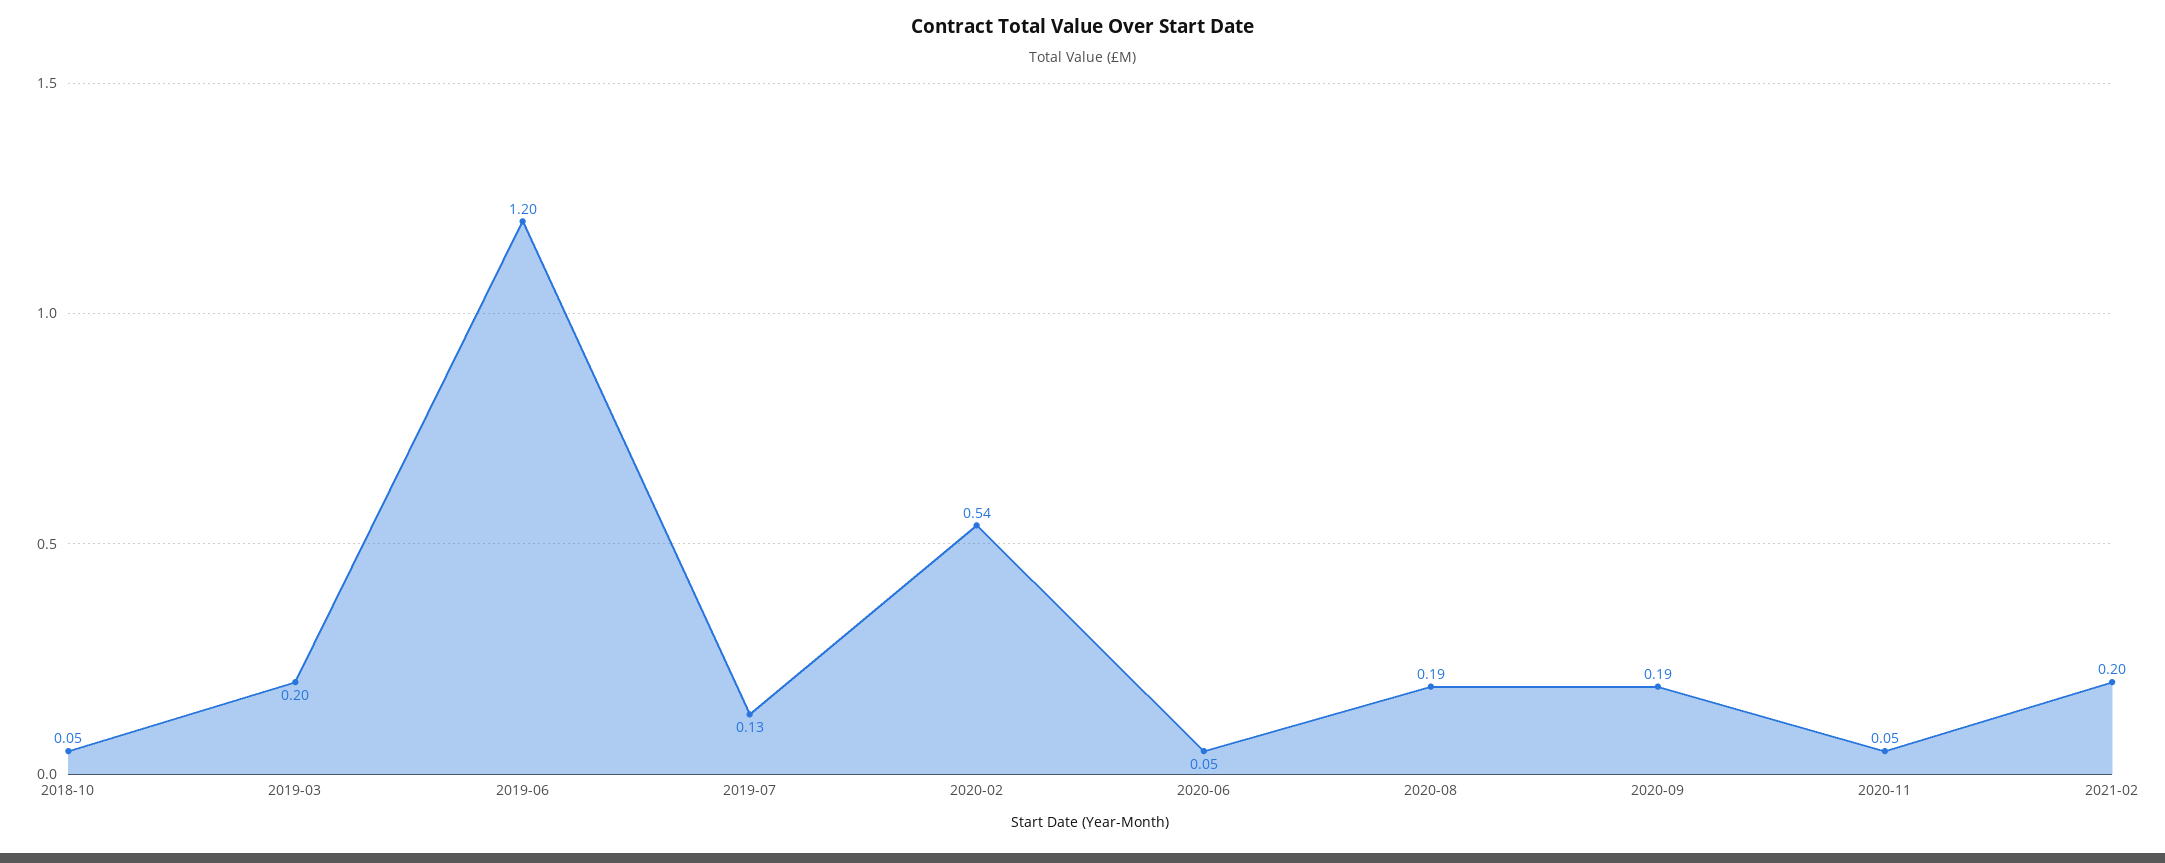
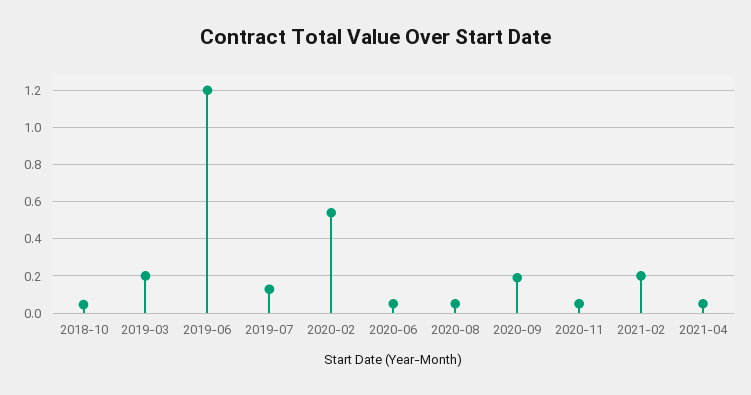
2020-08: 0.19 -> 0.05
2021-04: none -> 0.05

